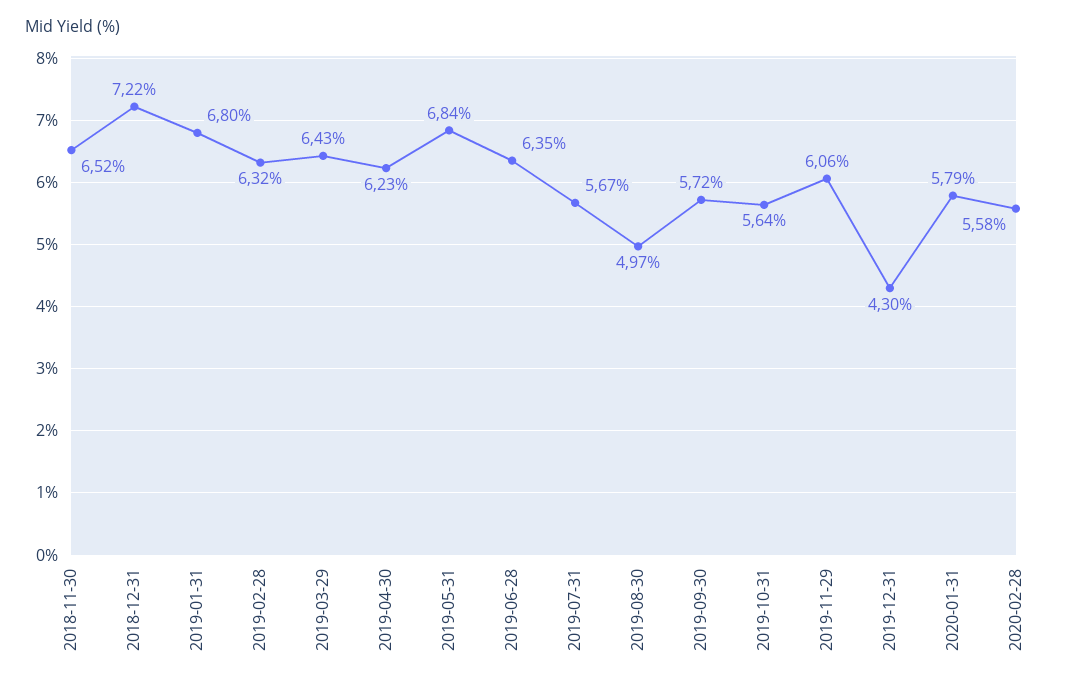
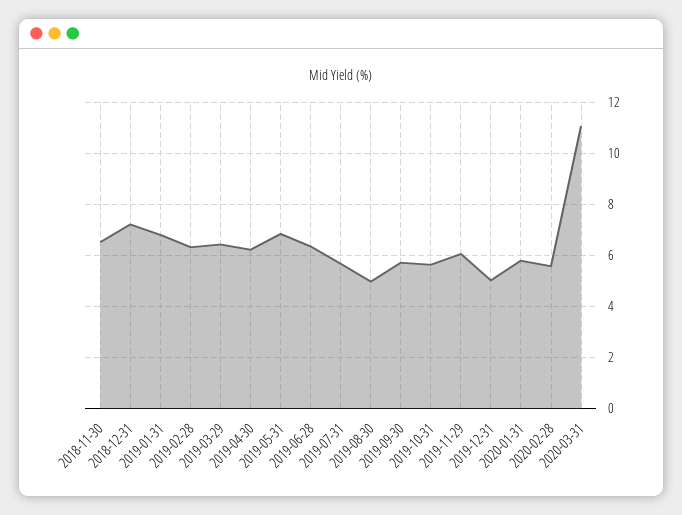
2019-12-31: 4.3 -> 5
2020-03-31: none -> 11

